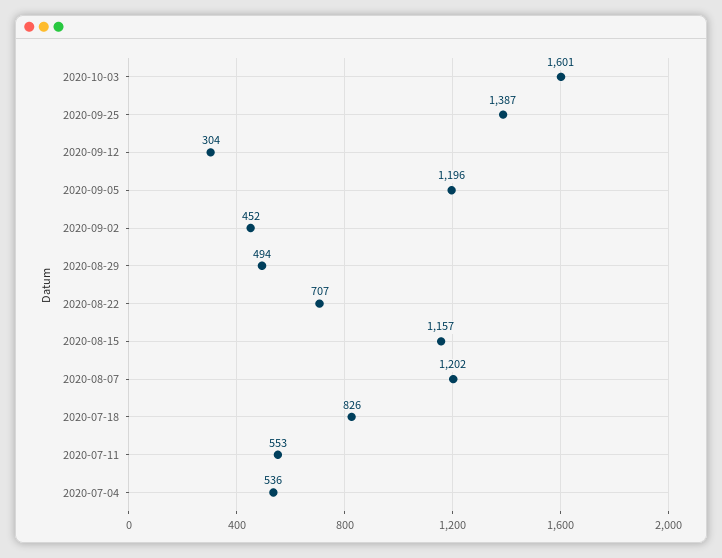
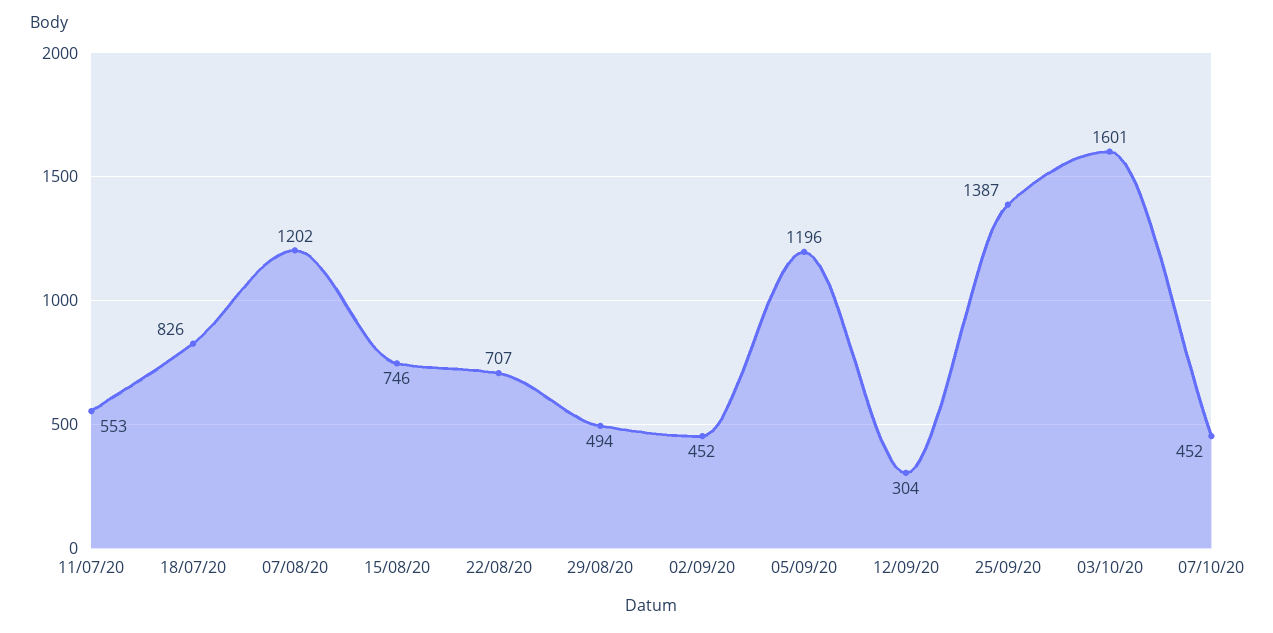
2020-08-15: 1157 -> 746
2020-07-04: 536 -> none
07/10/20: none -> 452

